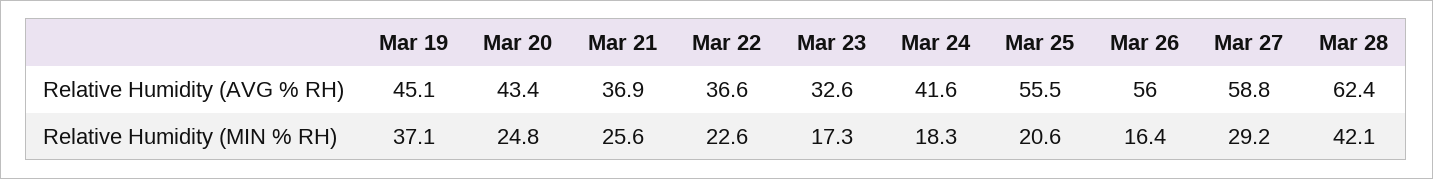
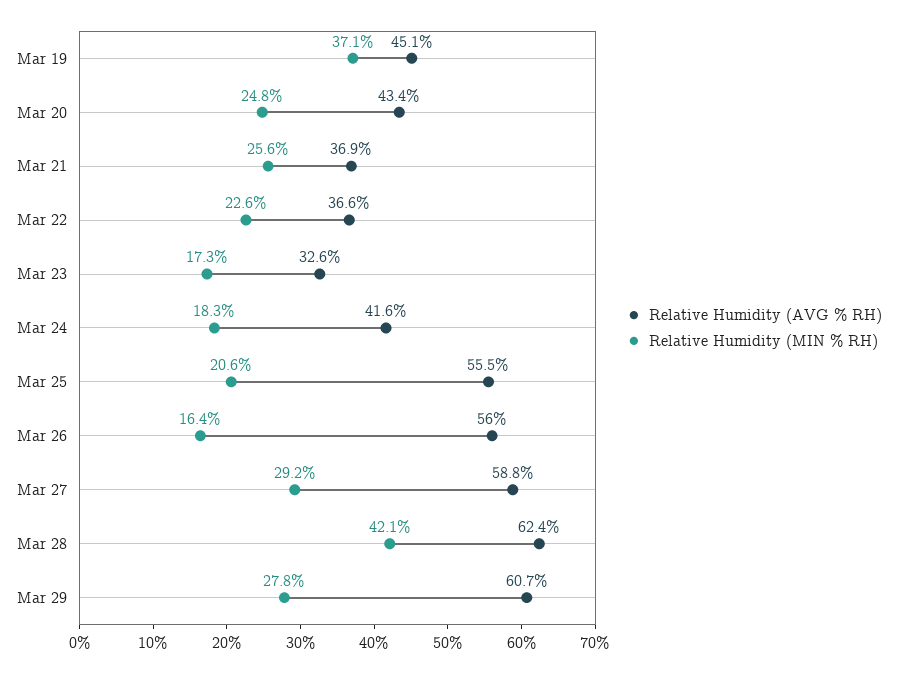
Relative Humidity (AVG % RH), Mar 29: none -> 60.7
Relative Humidity (MIN % RH), Mar 29: none -> 27.8

